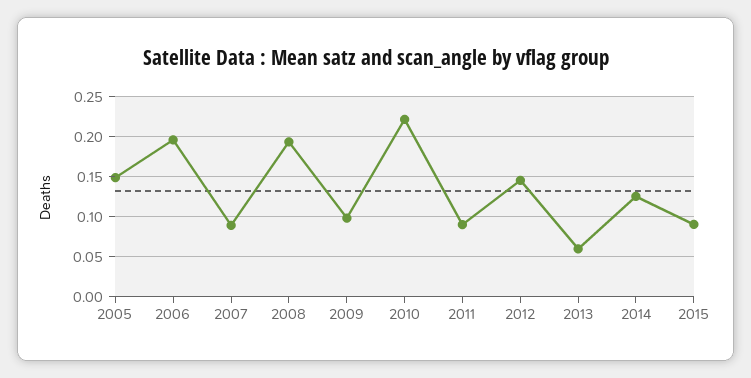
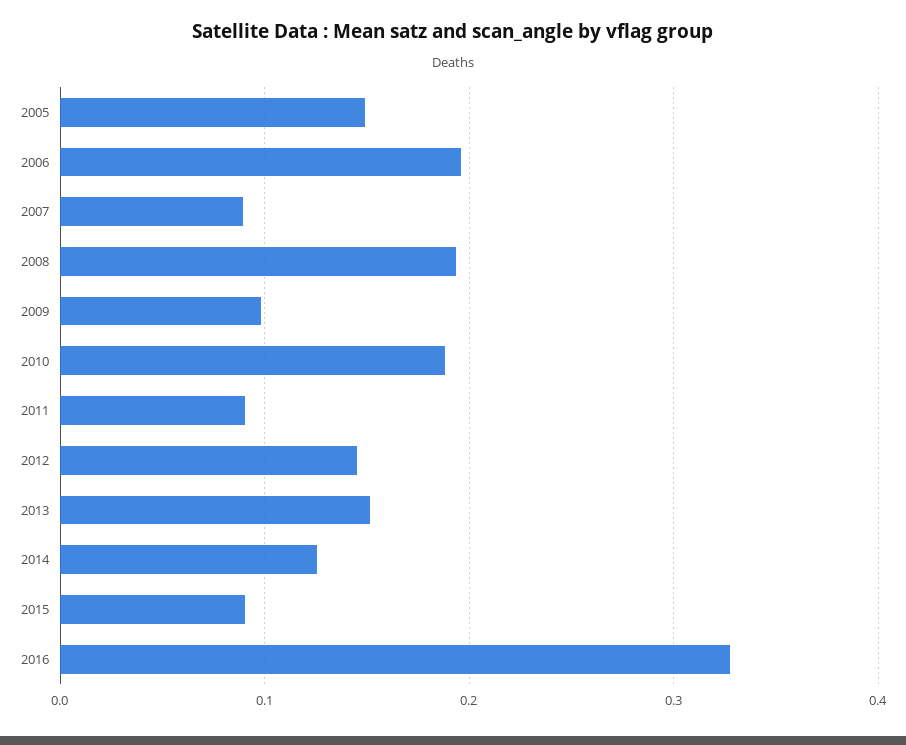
2010: 0.22 -> 0.19
2013: 0.06 -> 0.15
2016: none -> 0.33

